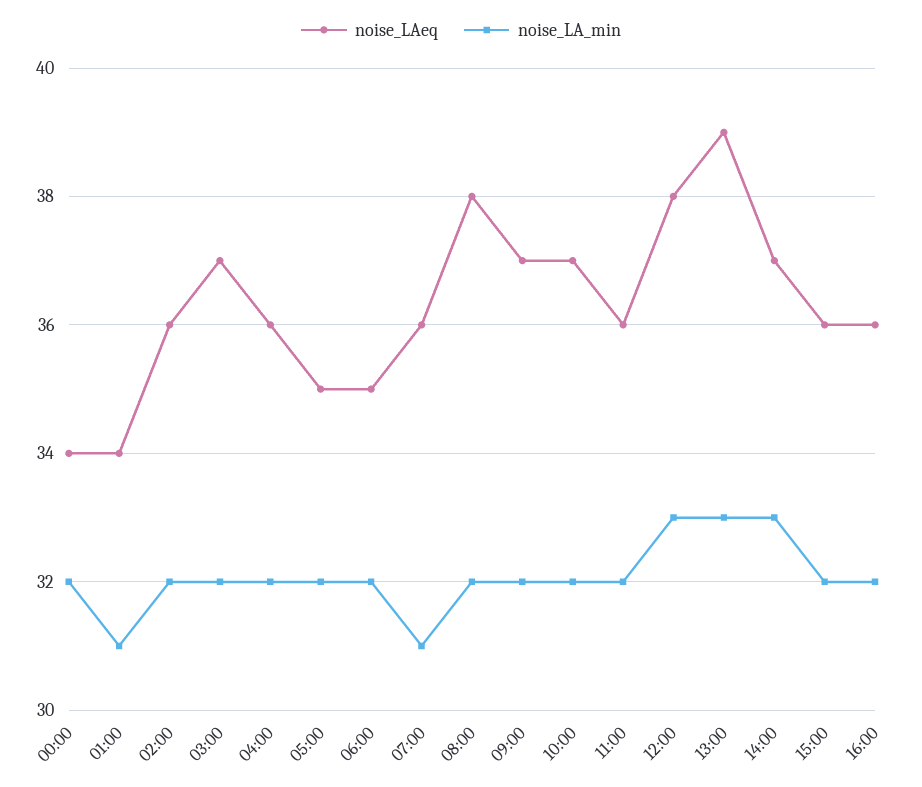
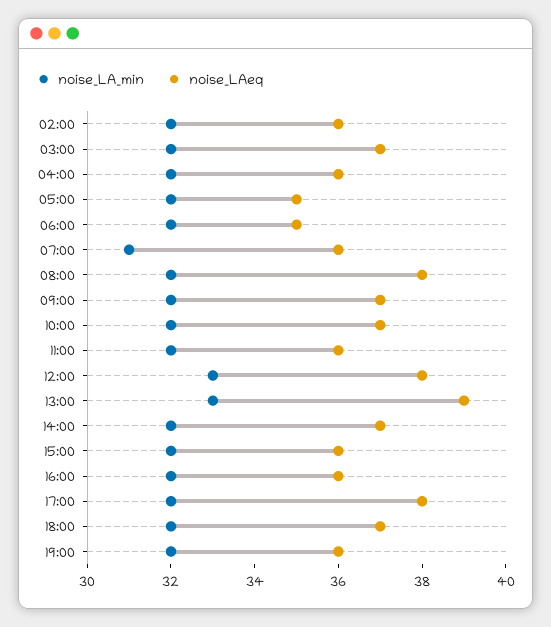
noise_LAeq, 00:00: 34 -> none
noise_LA_min, 00:00: 32 -> none
noise_LAeq, 01:00: 34 -> none
noise_LA_min, 01:00: 31 -> none
noise_LA_min, 14:00: 33 -> 32
noise_LA_min, 17:00: none -> 32
noise_LAeq, 17:00: none -> 38
noise_LA_min, 18:00: none -> 32
noise_LAeq, 18:00: none -> 37
noise_LA_min, 19:00: none -> 32
noise_LAeq, 19:00: none -> 36

